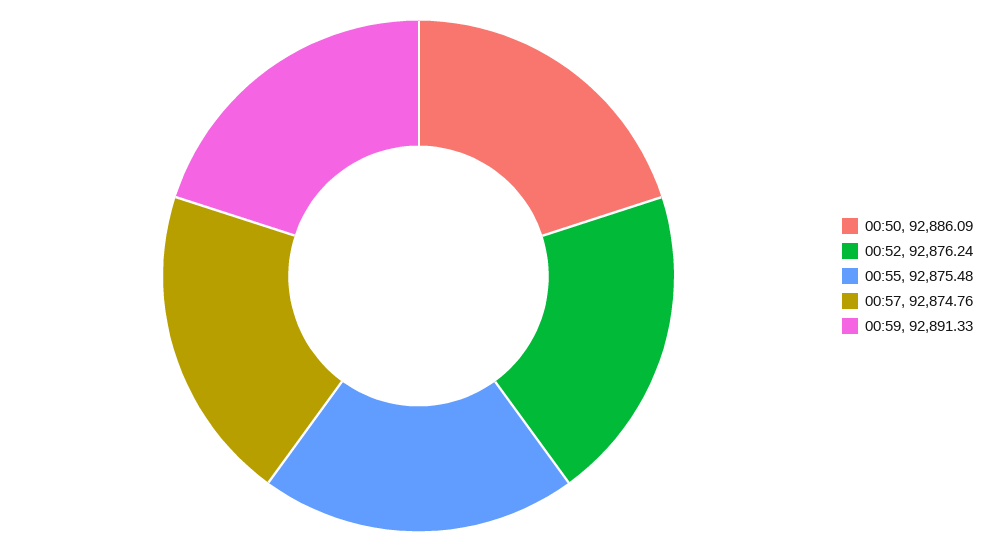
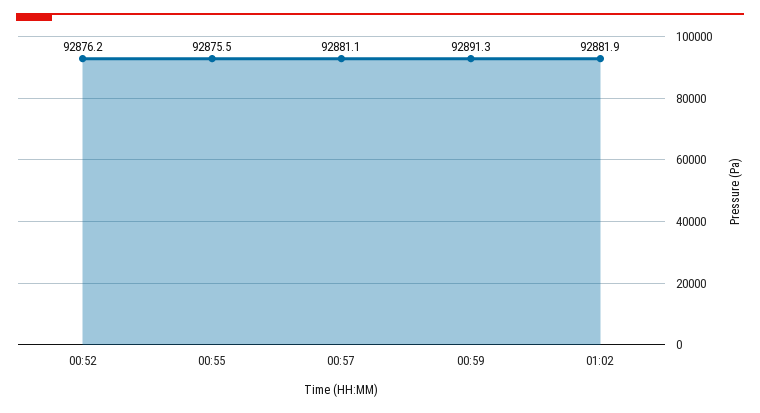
00:50: 92886.09 -> none
00:57: 92874.76 -> 92881.1
01:02: none -> 92881.9

